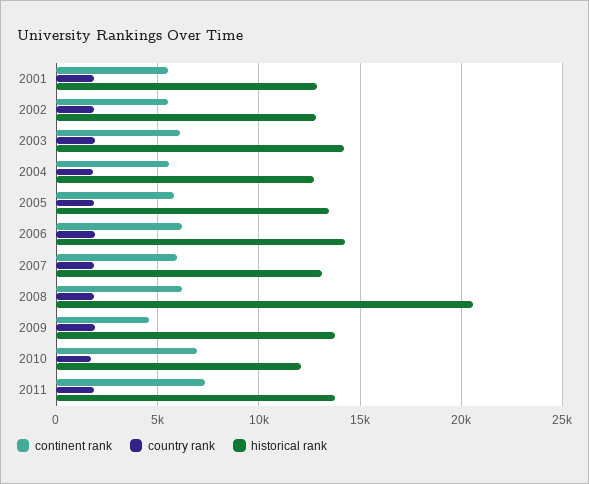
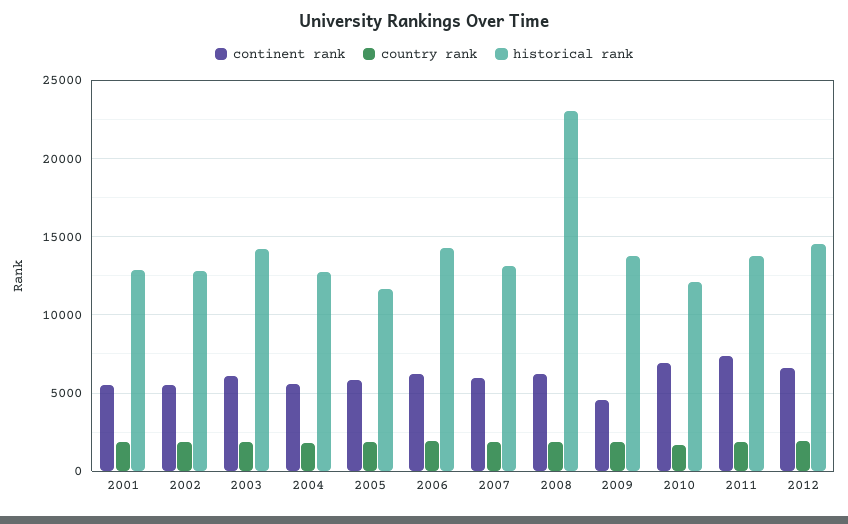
historical rank, 2005: 13500 -> 11500
historical rank, 2008: 20500 -> 23000
continent rank, 2012: none -> 6500
country rank, 2012: none -> 2000
historical rank, 2012: none -> 14500

